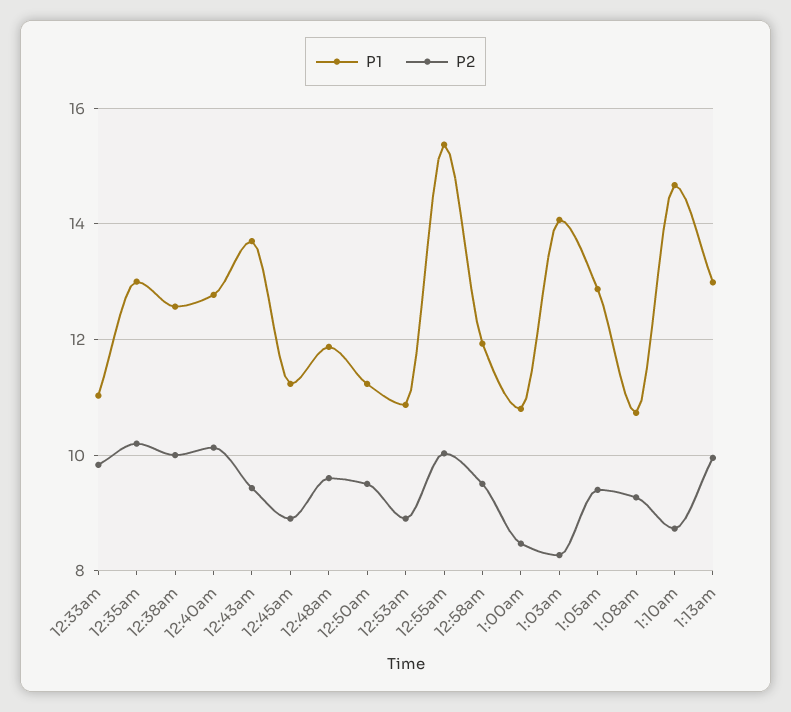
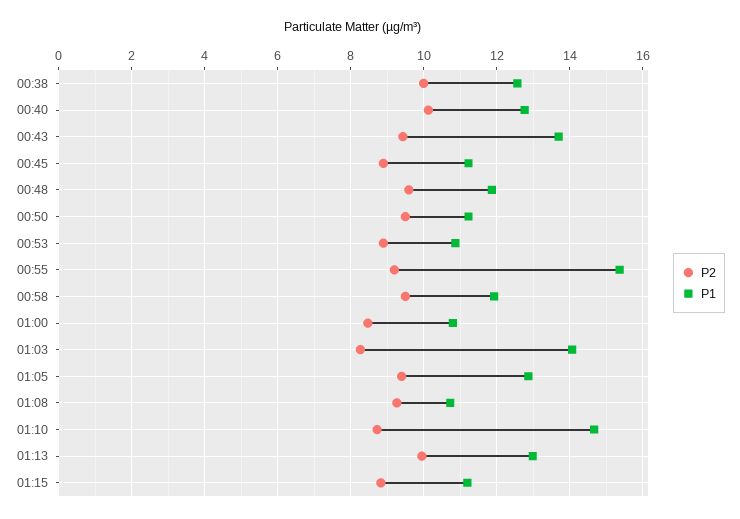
P1, 12:33am: 11 -> none
P2, 12:33am: 9.8 -> none
P1, 12:35am: 13 -> none
P2, 12:35am: 10.2 -> none
P2, 12:55am: 10 -> 9.2
P2, 01:15: none -> 8.8
P1, 01:15: none -> 11.2

